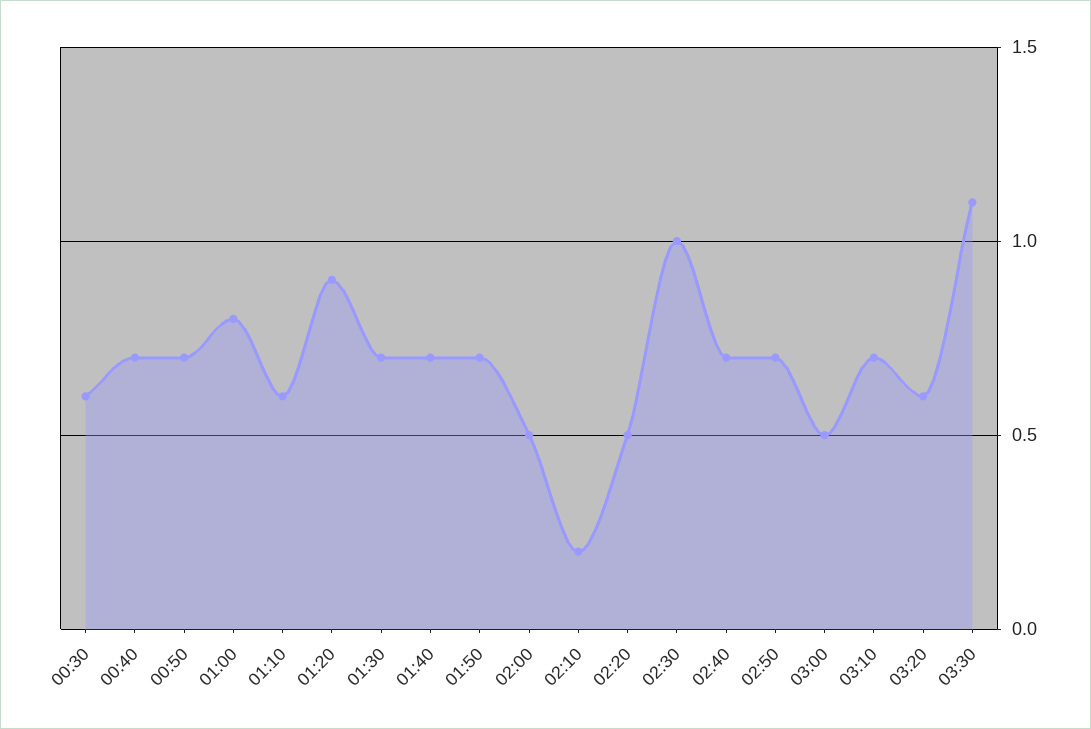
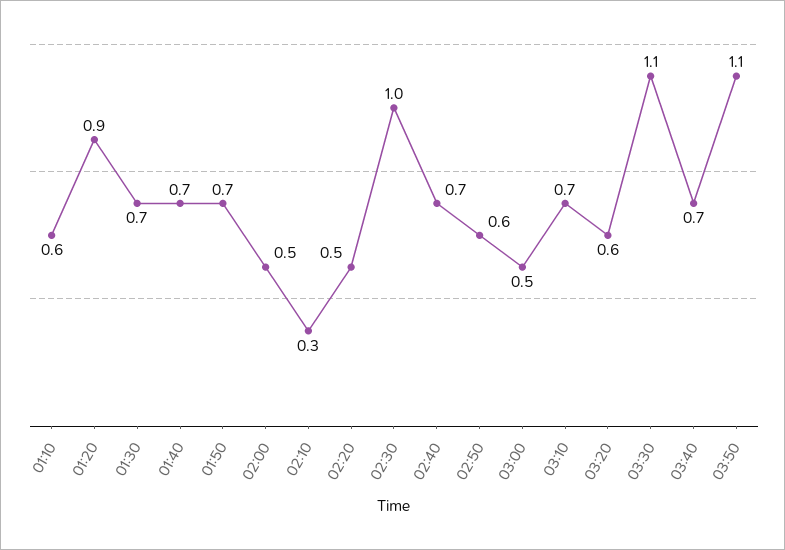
00:30: 0.6 -> none
00:40: 0.7 -> none
00:50: 0.7 -> none
01:00: 0.8 -> none
02:10: 0.2 -> 0.3
02:50: 0.7 -> 0.6
03:40: none -> 0.7
03:50: none -> 1.1

